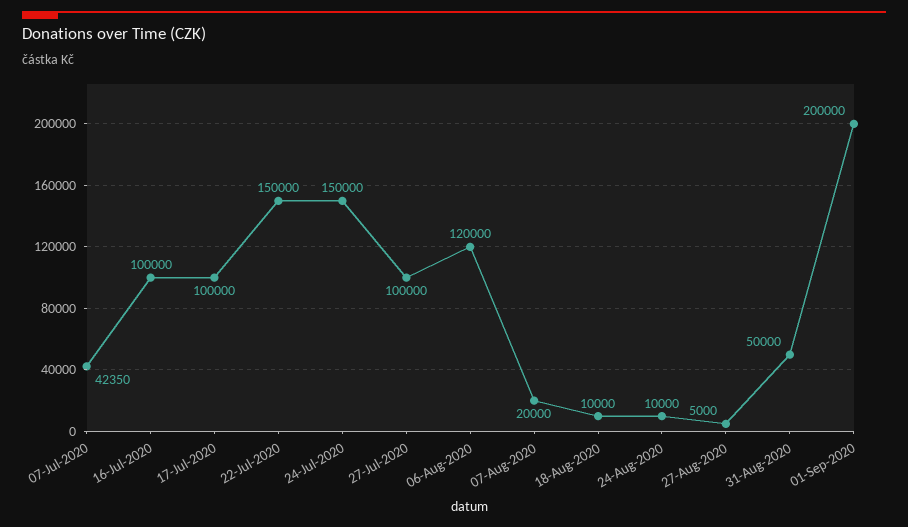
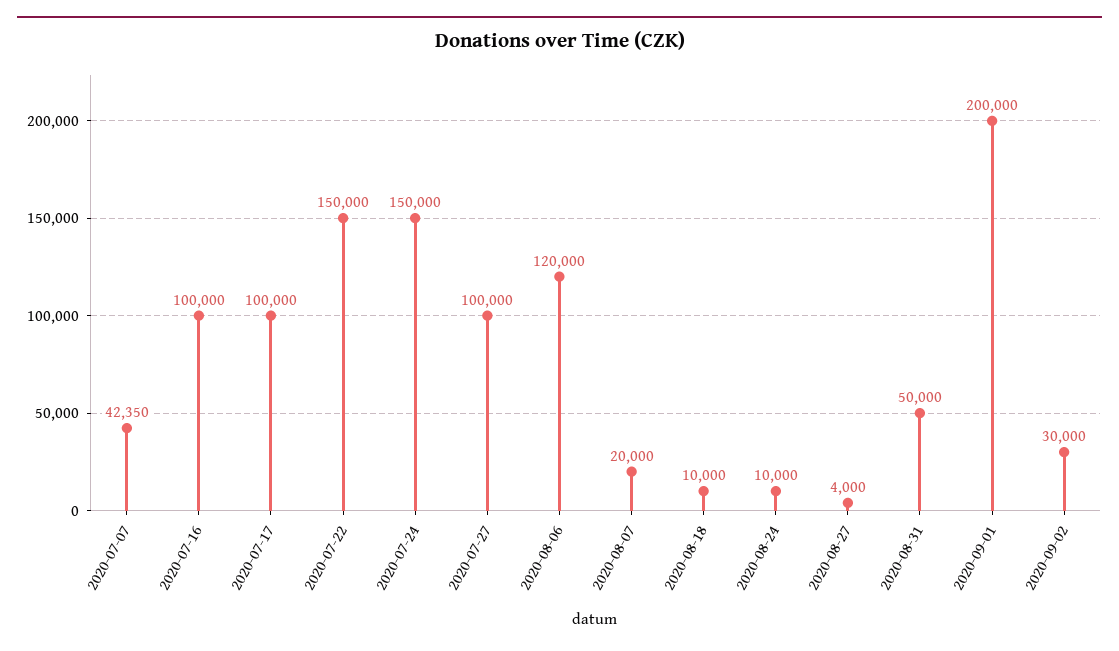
27-Aug-2020: 5000 -> 4000
2020-09-02: none -> 30000

